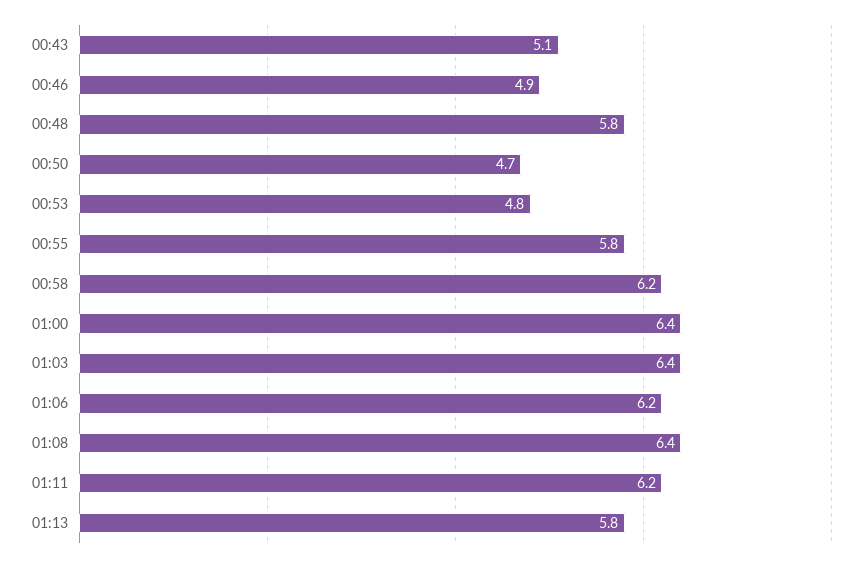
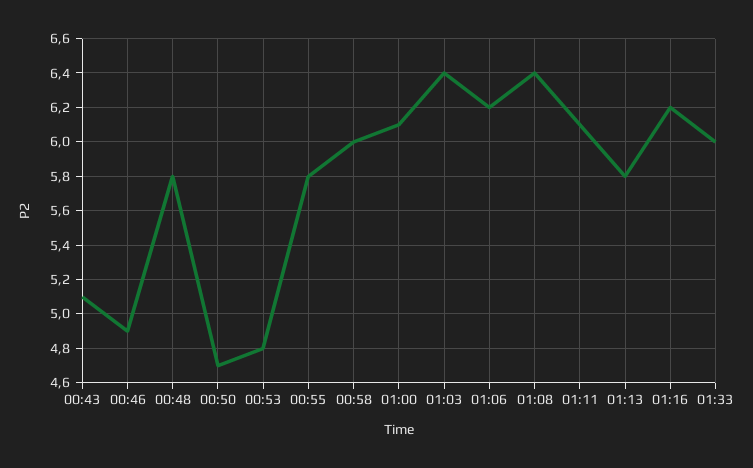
00:58: 6.2 -> 6
01:00: 6.4 -> 6.1
01:11: 6.2 -> 6.1
01:16: none -> 6.2
01:33: none -> 6

